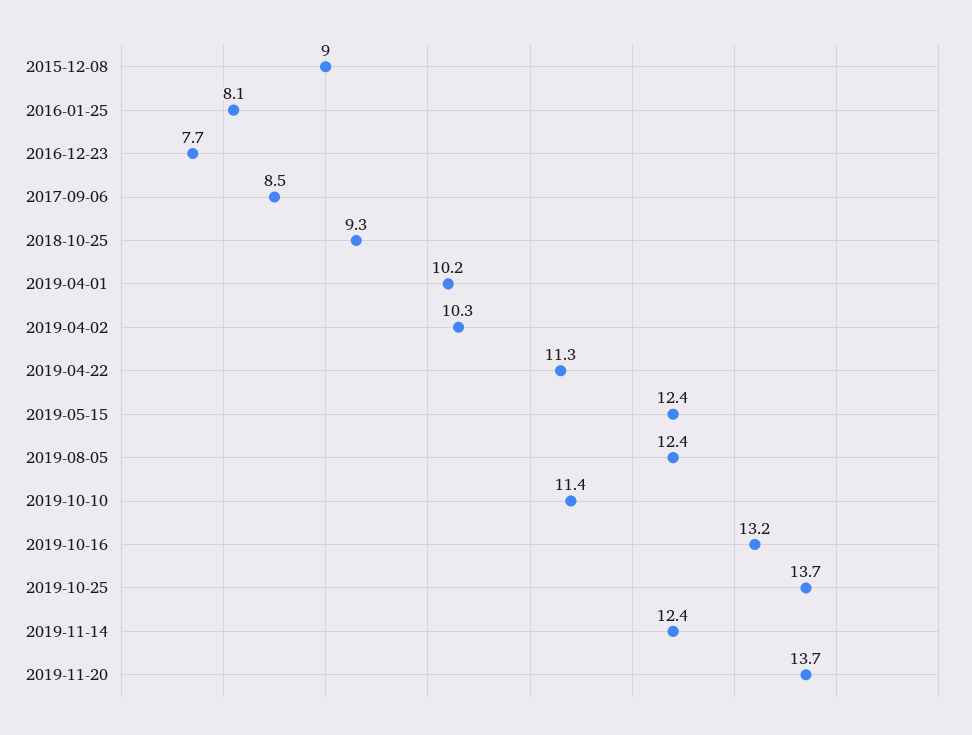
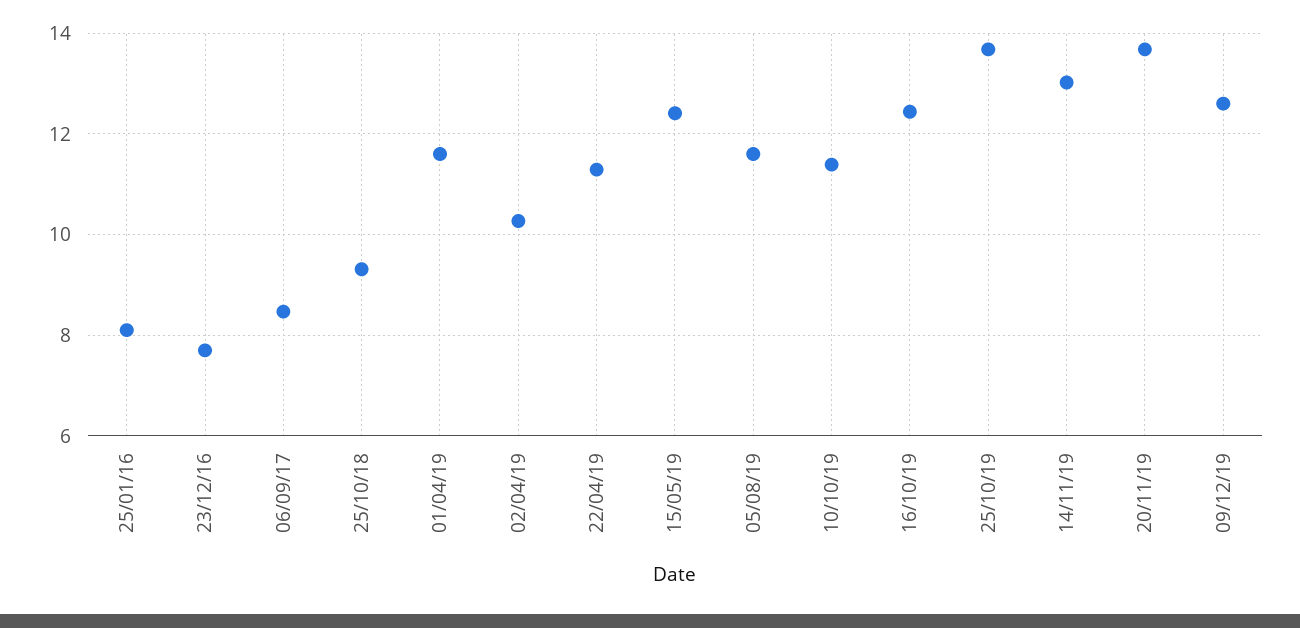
2015-12-08: 9 -> none
2019-04-01: 10.2 -> 11.6
2019-08-05: 12.4 -> 11.6
2019-10-16: 13.2 -> 12.4
2019-11-14: 12.4 -> 13
09/12/19: none -> 12.6

